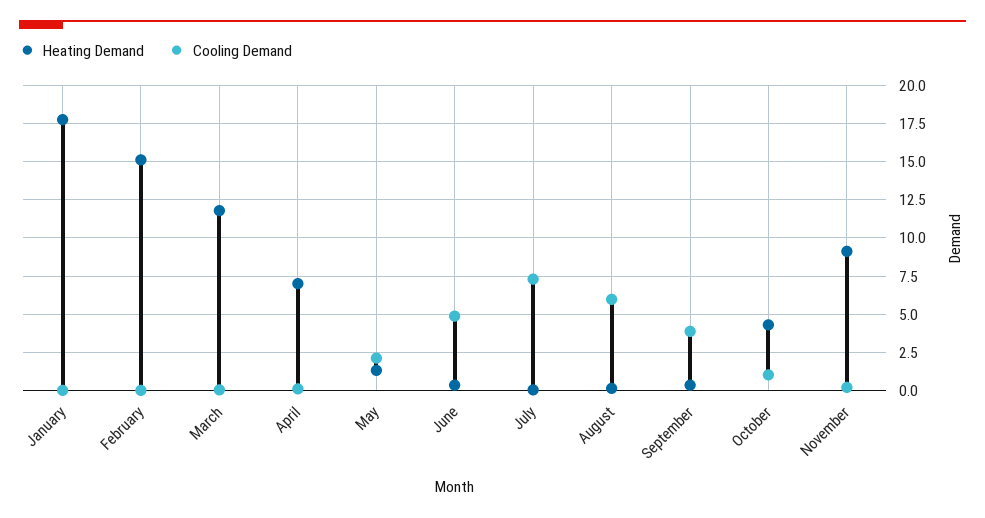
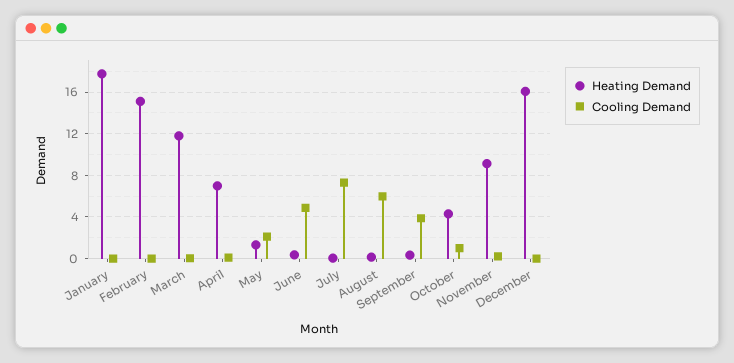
Heating Demand, December: none -> 16
Cooling Demand, December: none -> 0

